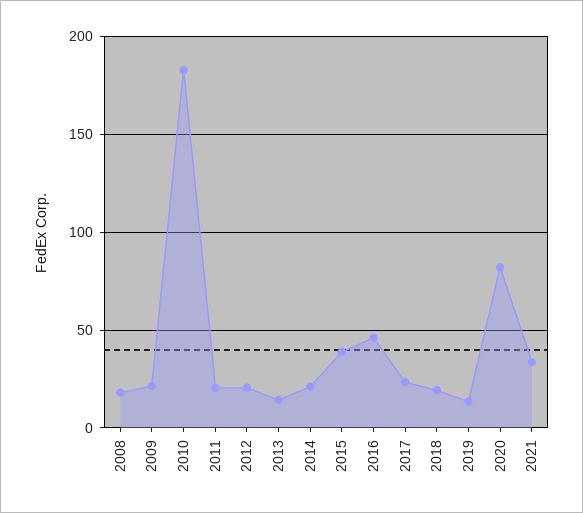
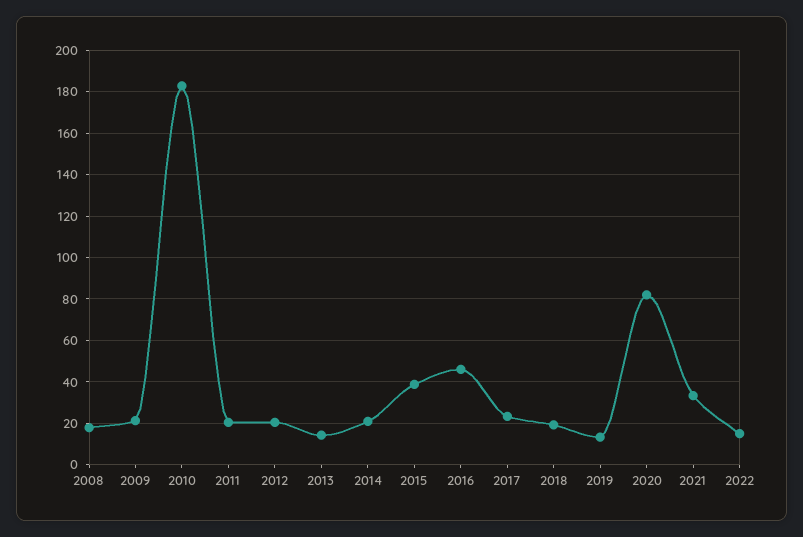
2022: none -> 15

